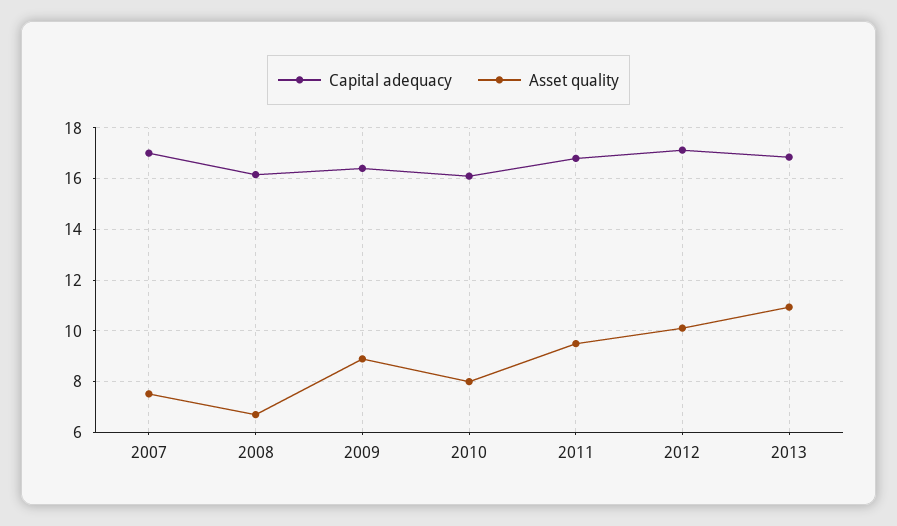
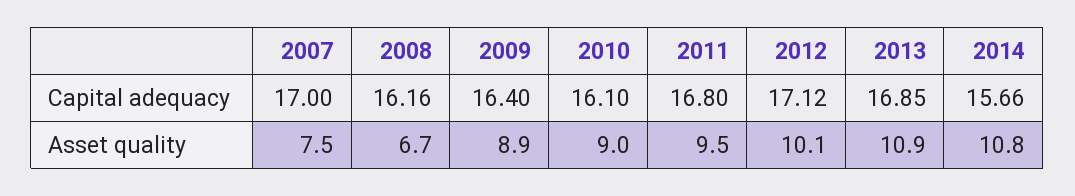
Asset quality, 2010: 8 -> 9
Capital adequacy, 2014: none -> 15.66
Asset quality, 2014: none -> 10.8

